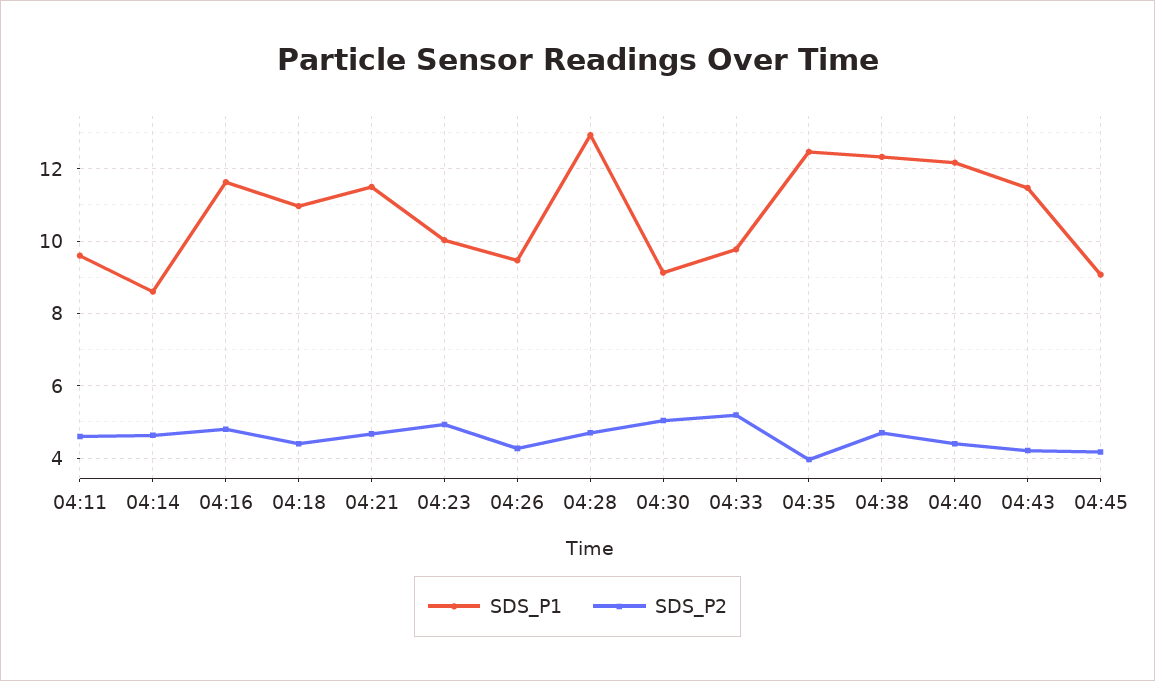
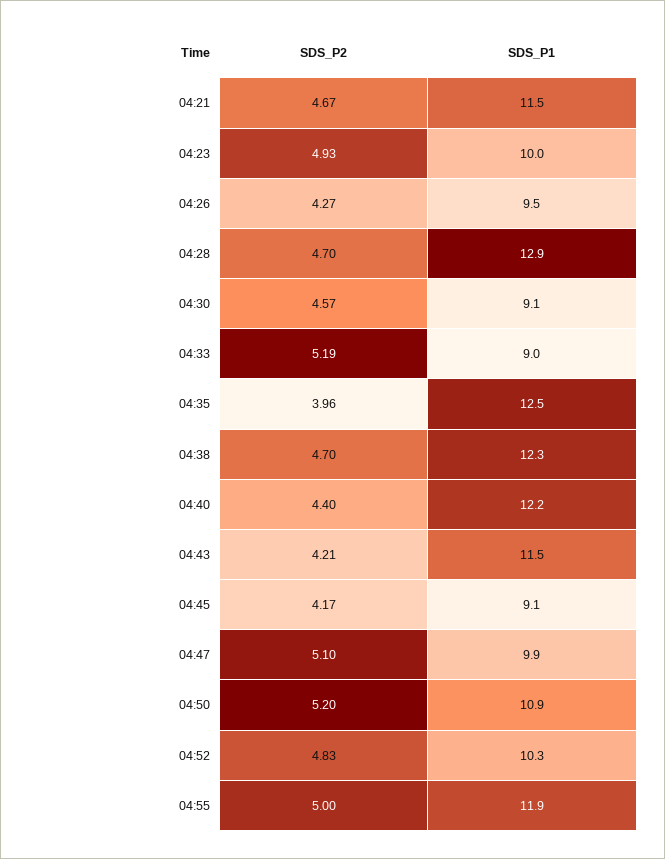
SDS_P1, 04:11: 9.6 -> none
SDS_P2, 04:11: 4.6 -> none
SDS_P1, 04:14: 8.6 -> none
SDS_P2, 04:14: 4.6 -> none
SDS_P1, 04:16: 11.6 -> none
SDS_P2, 04:16: 4.8 -> none
SDS_P1, 04:18: 11 -> none
SDS_P2, 04:18: 4.4 -> none
SDS_P2, 04:30: 5 -> 4.57
SDS_P1, 04:33: 9.8 -> 9
SDS_P2, 04:47: none -> 5.1
SDS_P1, 04:47: none -> 9.9
SDS_P2, 04:50: none -> 5.2
SDS_P1, 04:50: none -> 10.9
SDS_P2, 04:52: none -> 4.83
SDS_P1, 04:52: none -> 10.3
SDS_P2, 04:55: none -> 5
SDS_P1, 04:55: none -> 11.9

